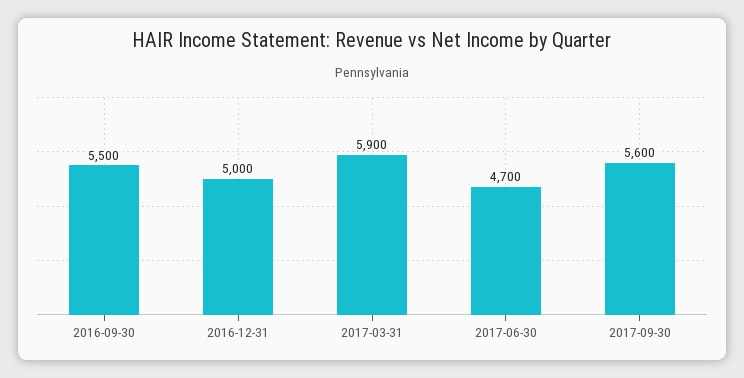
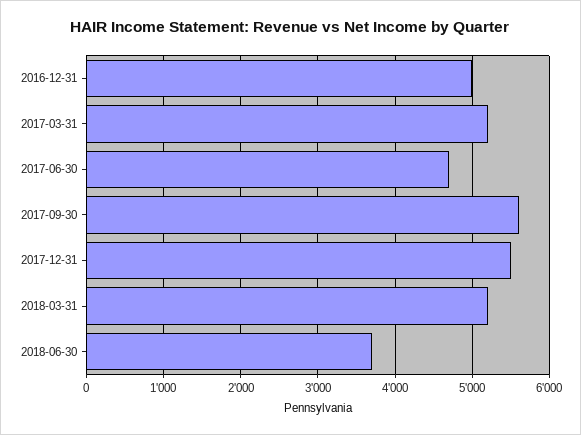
2016-09-30: 5500 -> none
2017-03-31: 5900 -> 5200
2017-12-31: none -> 5500
2018-03-31: none -> 5200
2018-06-30: none -> 3700

